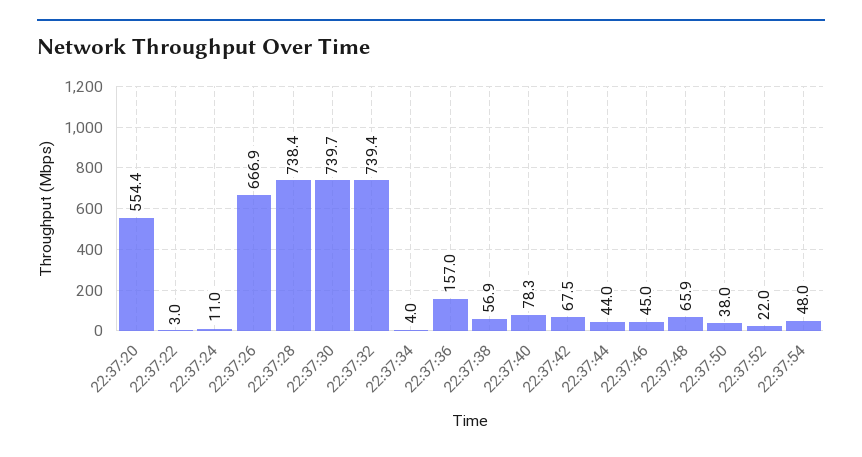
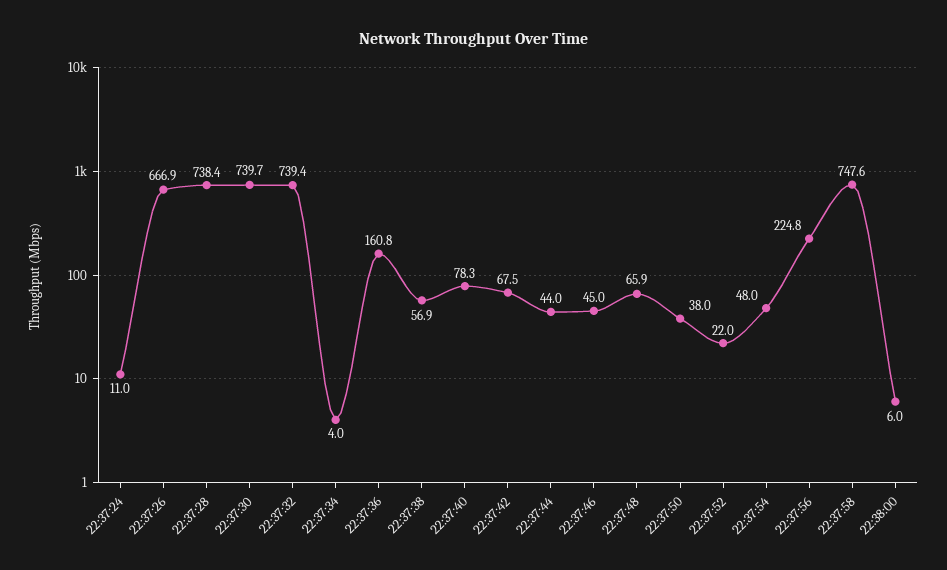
22:37:20: 554.4 -> none
22:37:22: 3 -> none
22:37:36: 157 -> 160.8
22:37:56: none -> 224.8
22:37:58: none -> 747.6
22:38:00: none -> 6

